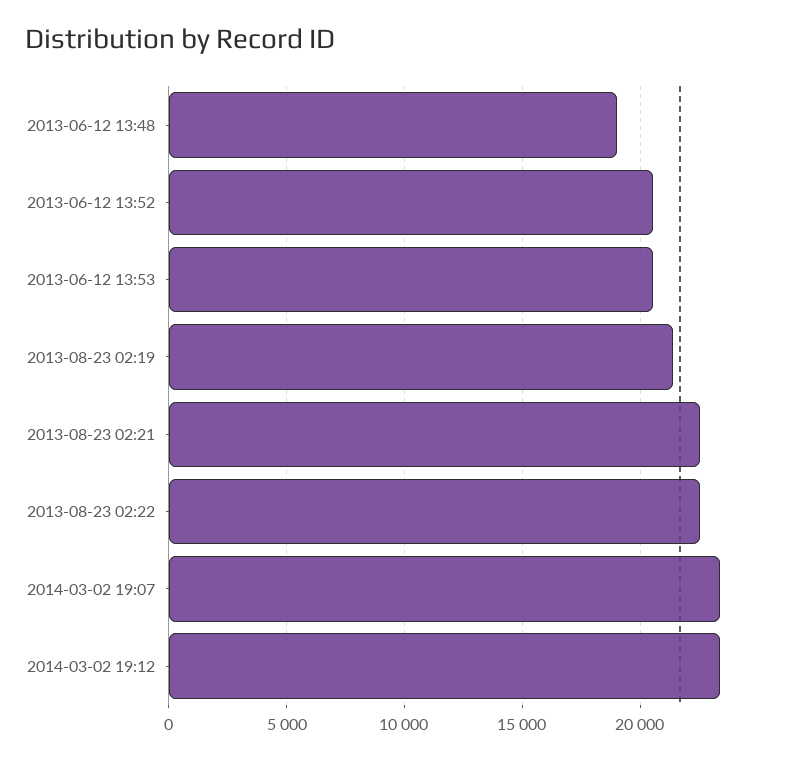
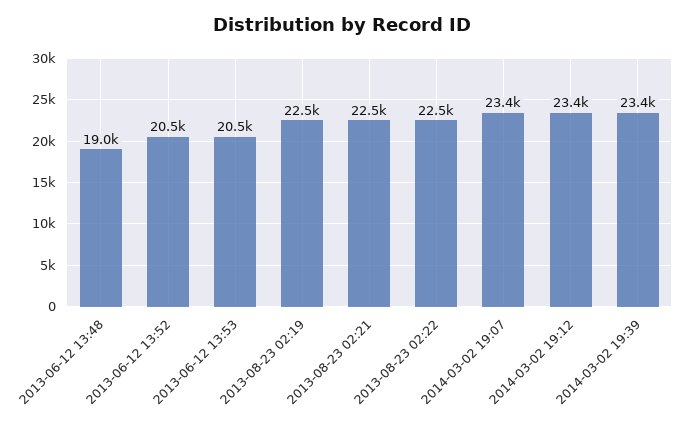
2013-08-23 02:19: 21500 -> 22500
2014-03-02 19:39: none -> 23400

